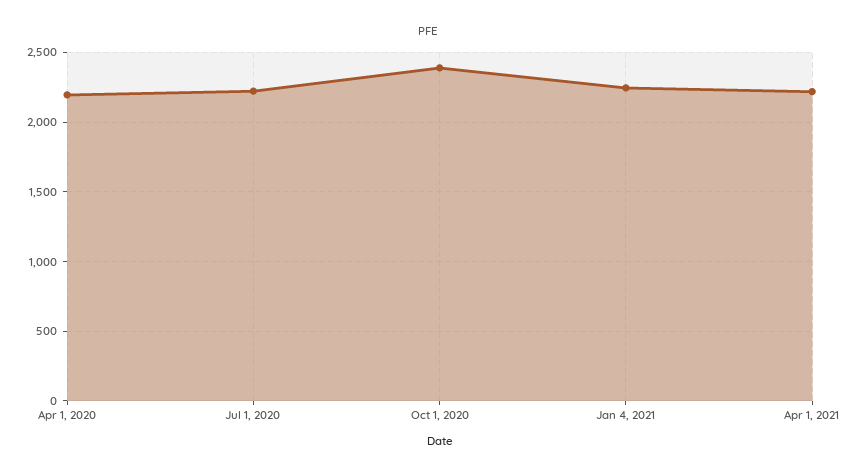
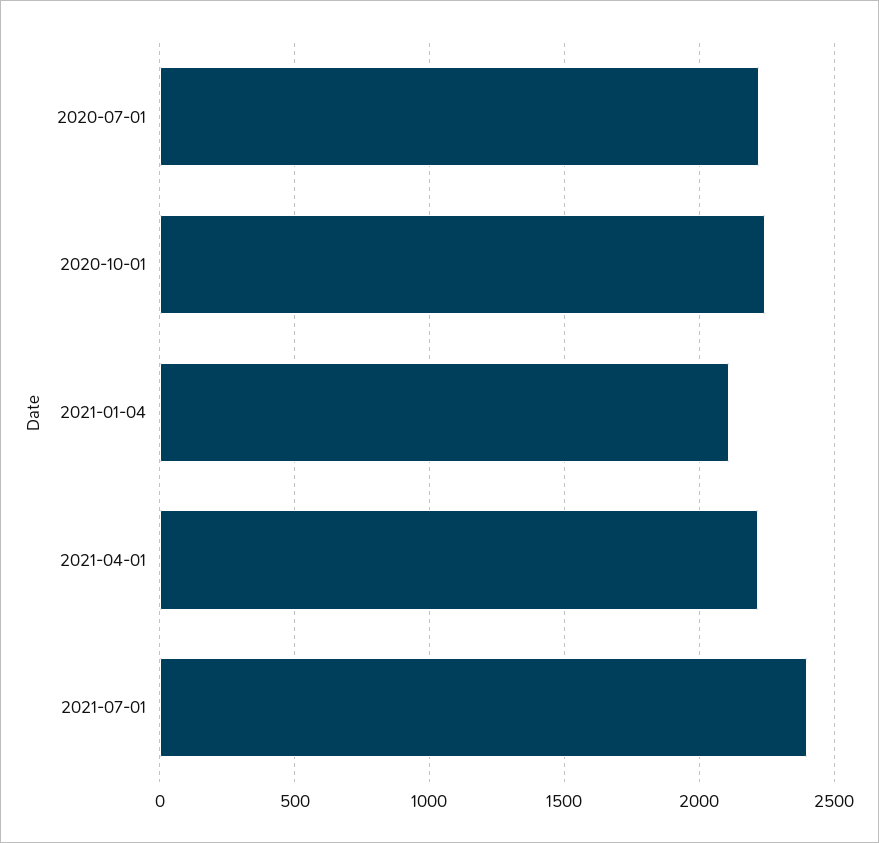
Apr 1, 2020: 2200 -> none
Oct 1, 2020: 2400 -> 2250
Jan 4, 2021: 2250 -> 2100
2021-07-01: none -> 2400

